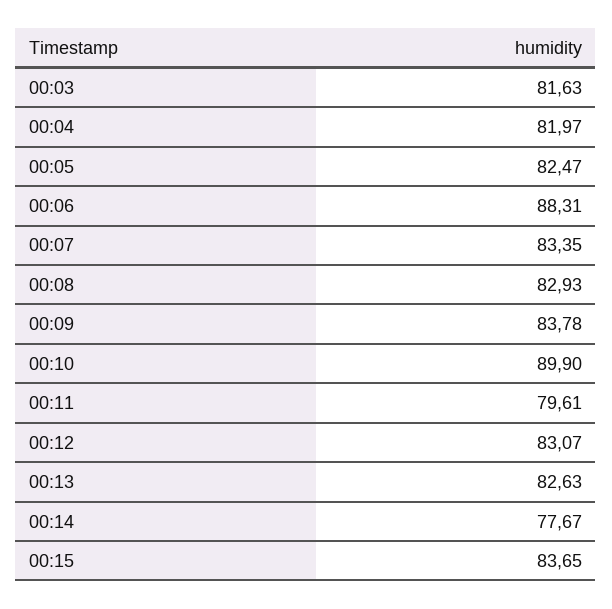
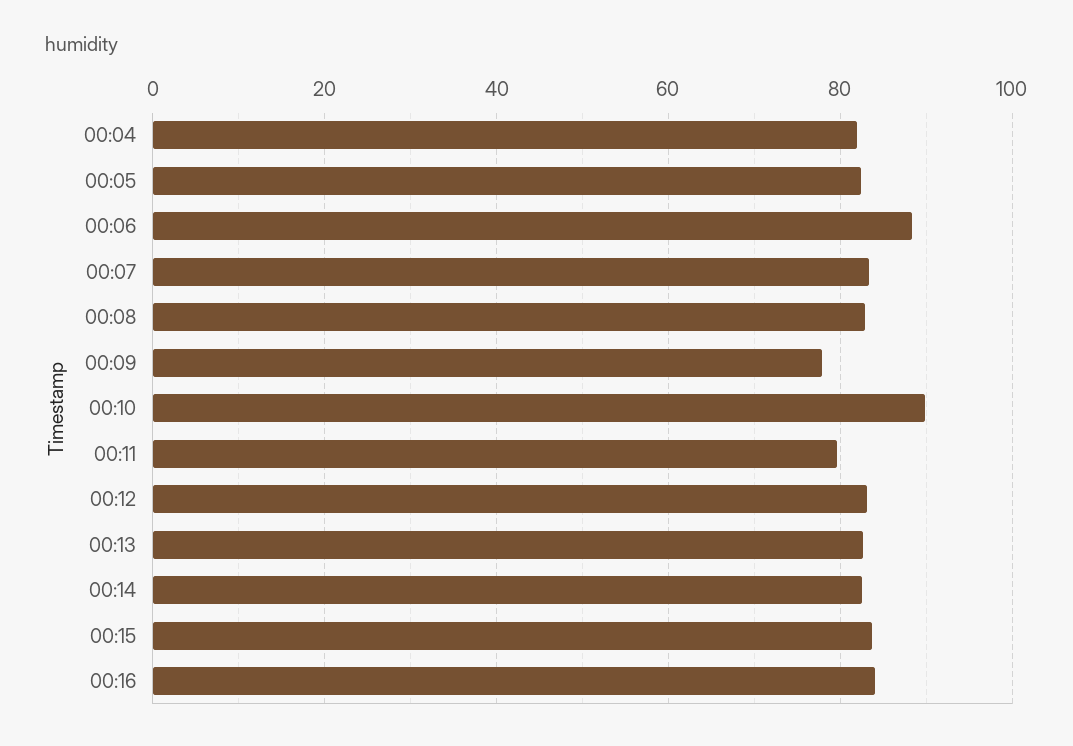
00:03: 81.63 -> none
00:09: 83.78 -> 78
00:14: 77.67 -> 82
00:16: none -> 84

